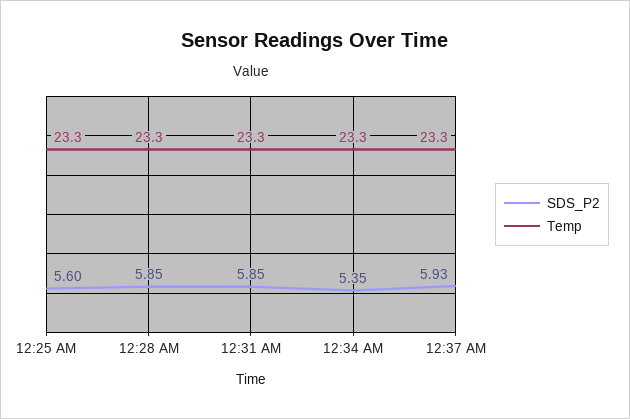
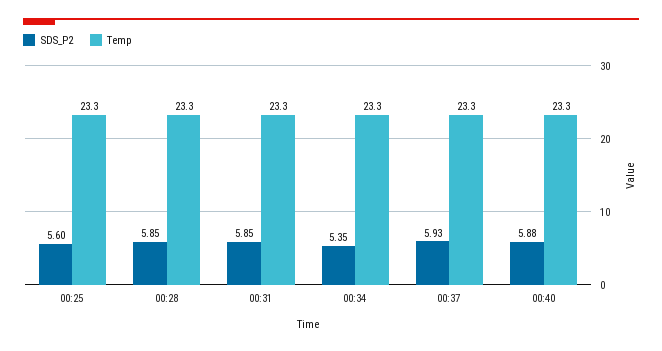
SDS_P2, 00:40: none -> 5.88
Temp, 00:40: none -> 23.3

